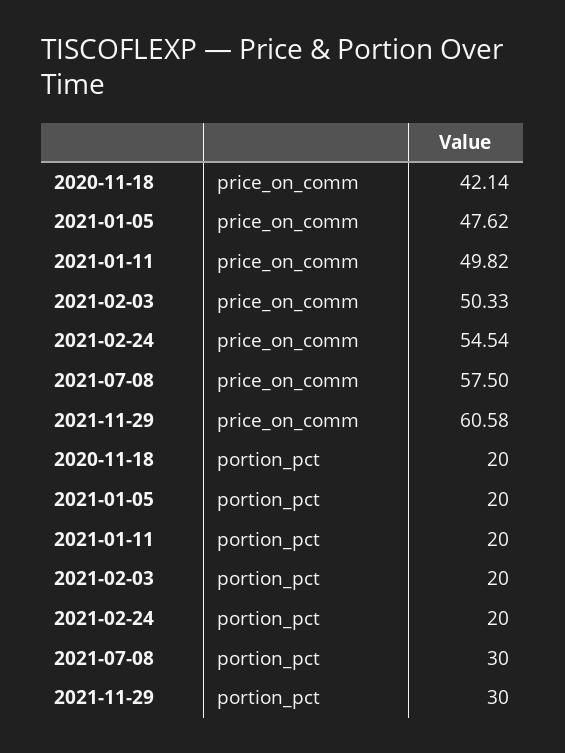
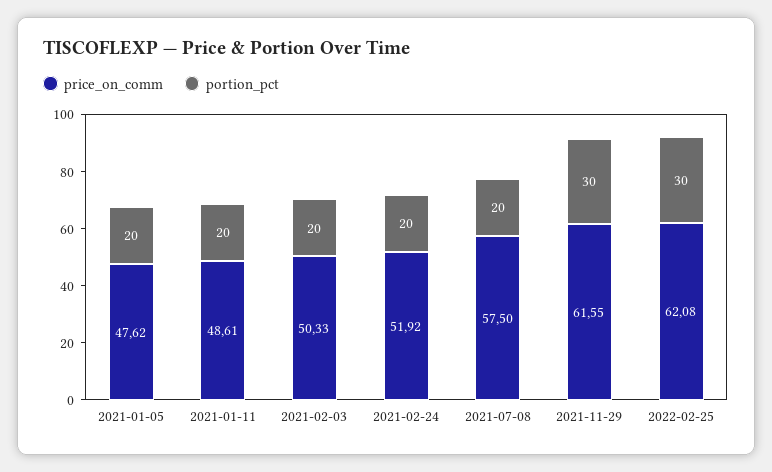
price_on_comm, 2020-11-18: 42.14 -> none
price_on_comm, 2021-01-11: 49.82 -> 48.61
price_on_comm, 2021-02-24: 54.54 -> 51.92
price_on_comm, 2021-11-29: 60.58 -> 61.55
portion_pct, 2020-11-18: 20 -> none
portion_pct, 2021-07-08: 30 -> 20
price_on_comm, 2022-02-25: none -> 62.08
portion_pct, 2022-02-25: none -> 30

